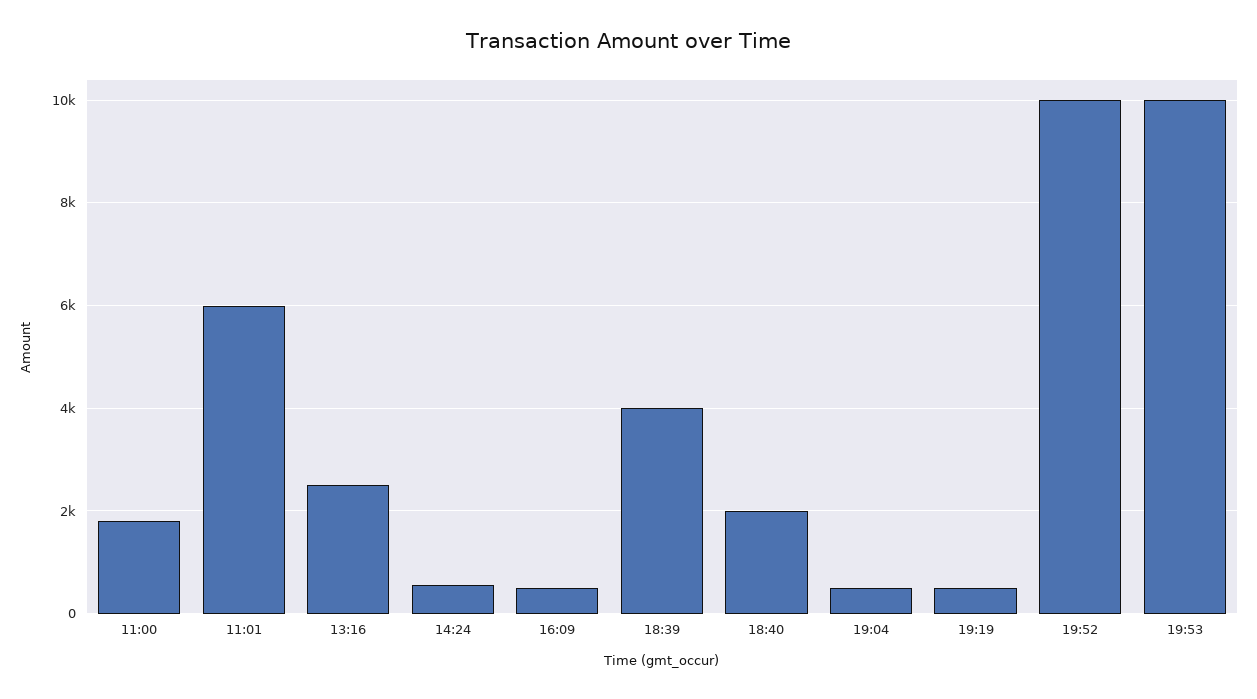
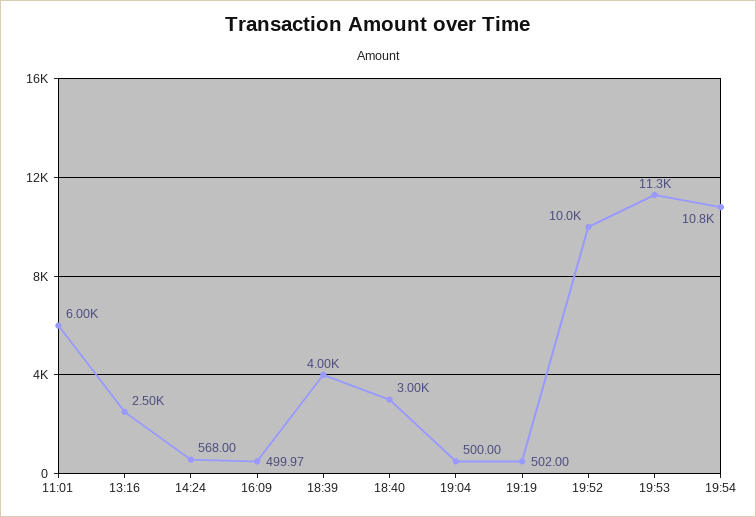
11:00: 1800 -> none
18:40: 2000 -> 3000
19:53: 10000 -> 11300
19:54: none -> 10800

